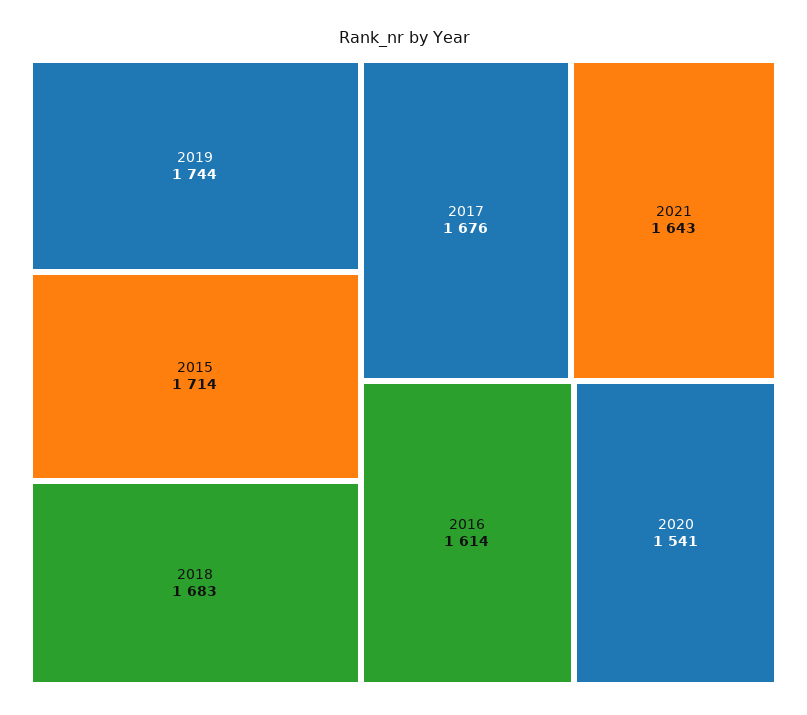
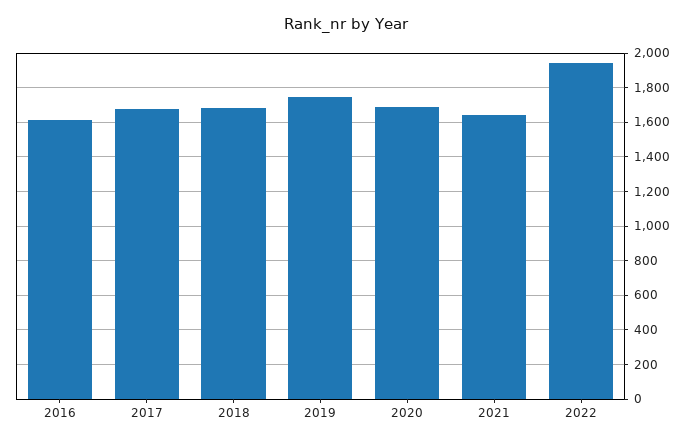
2015: 1714 -> none
2020: 1541 -> 1700
2022: none -> 1950

